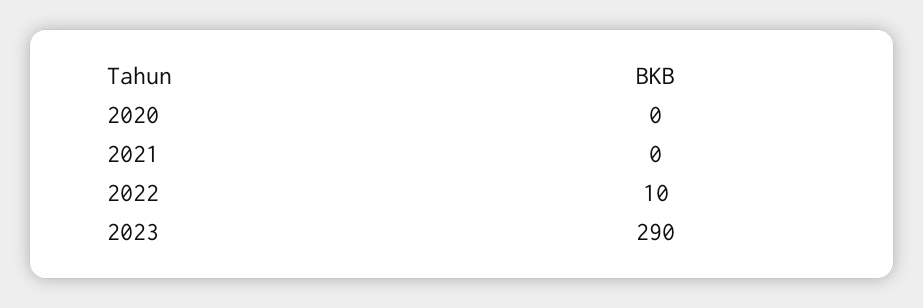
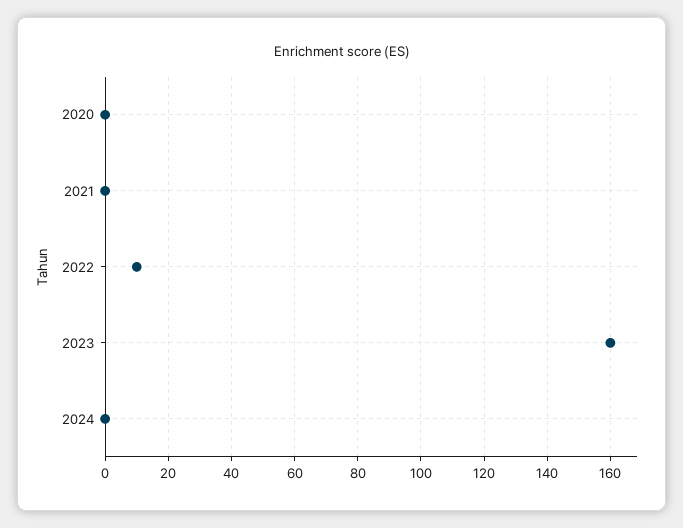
2023: 290 -> 160
2024: none -> 0

